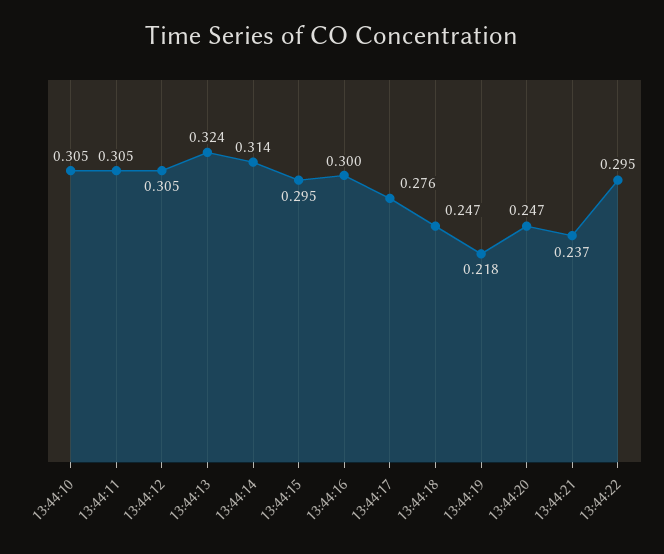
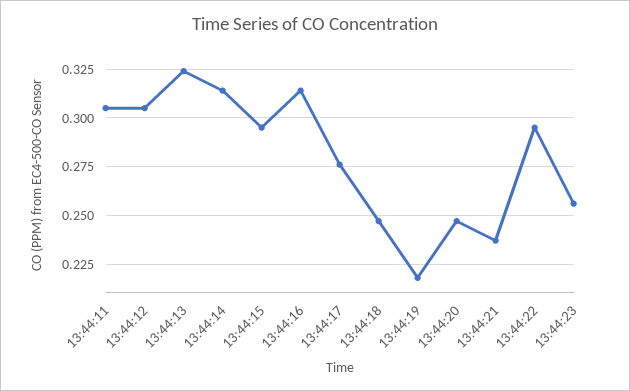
13:44:10: 0.305 -> none
13:44:16: 0.3 -> 0.315
13:44:23: none -> 0.255

